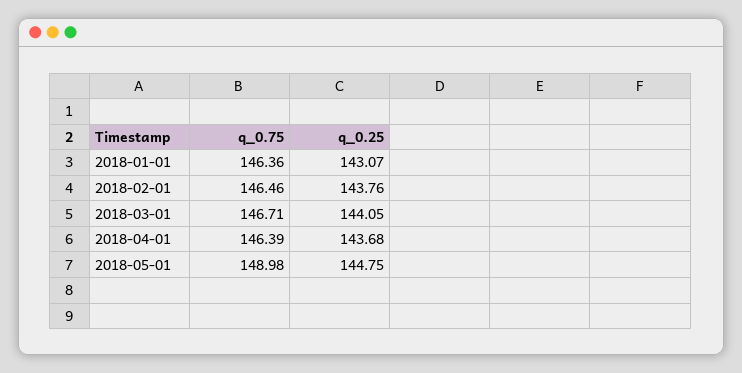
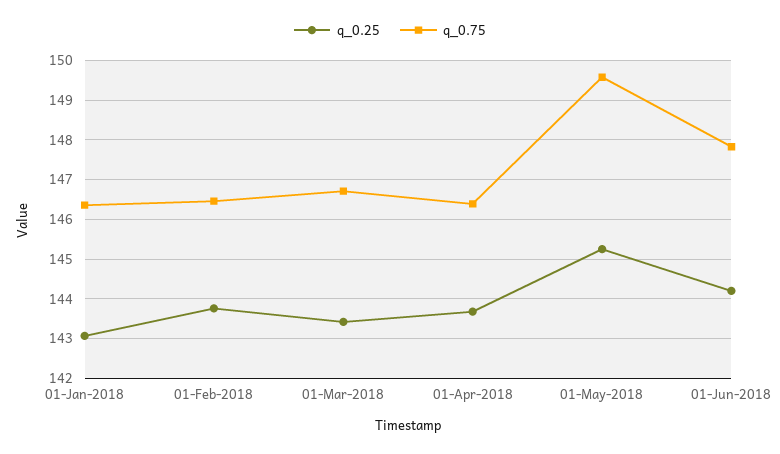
q_0.25, 2018-03-01: 144.05 -> 143.4
q_0.75, 2018-05-01: 148.98 -> 149.6
q_0.25, 2018-05-01: 144.75 -> 145.2
q_0.25, 01-Jun-2018: none -> 144.2
q_0.75, 01-Jun-2018: none -> 147.8

